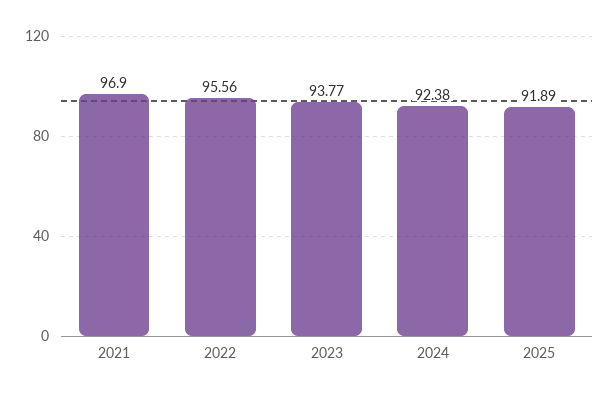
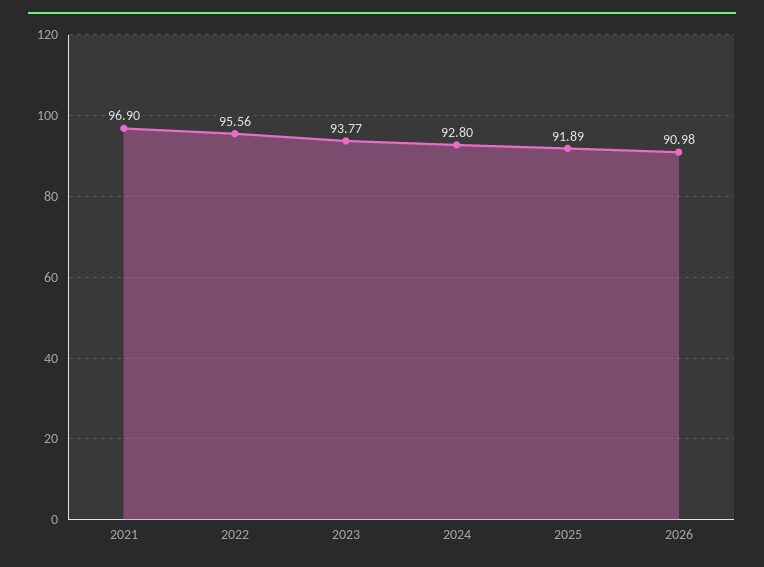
2024: 92.38 -> 92.8
2026: none -> 90.98

